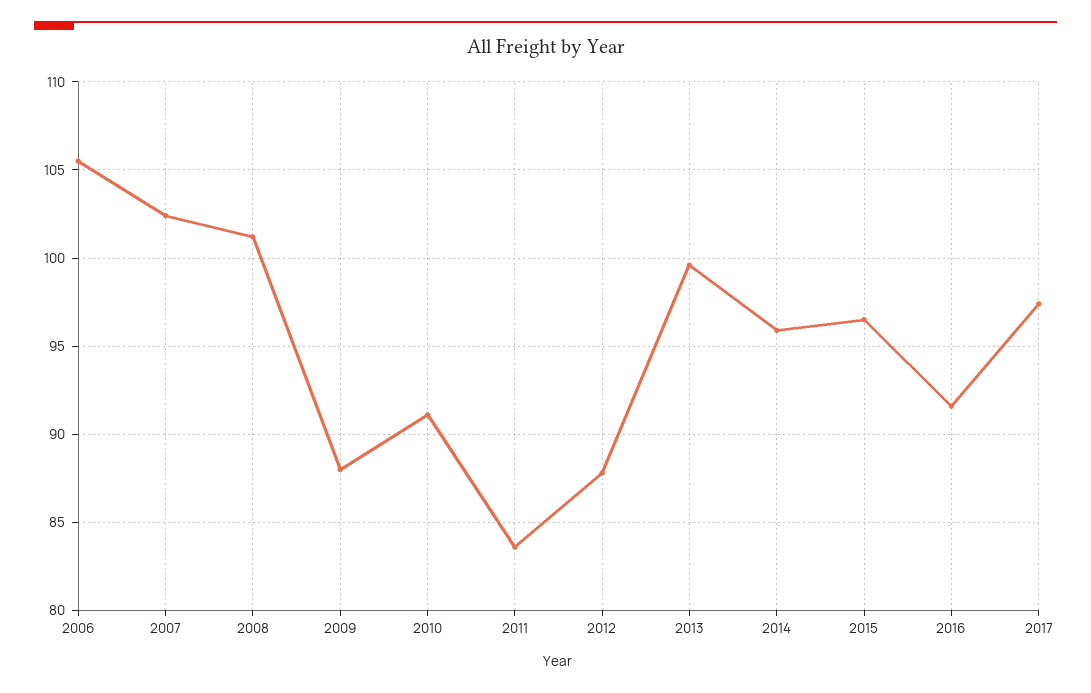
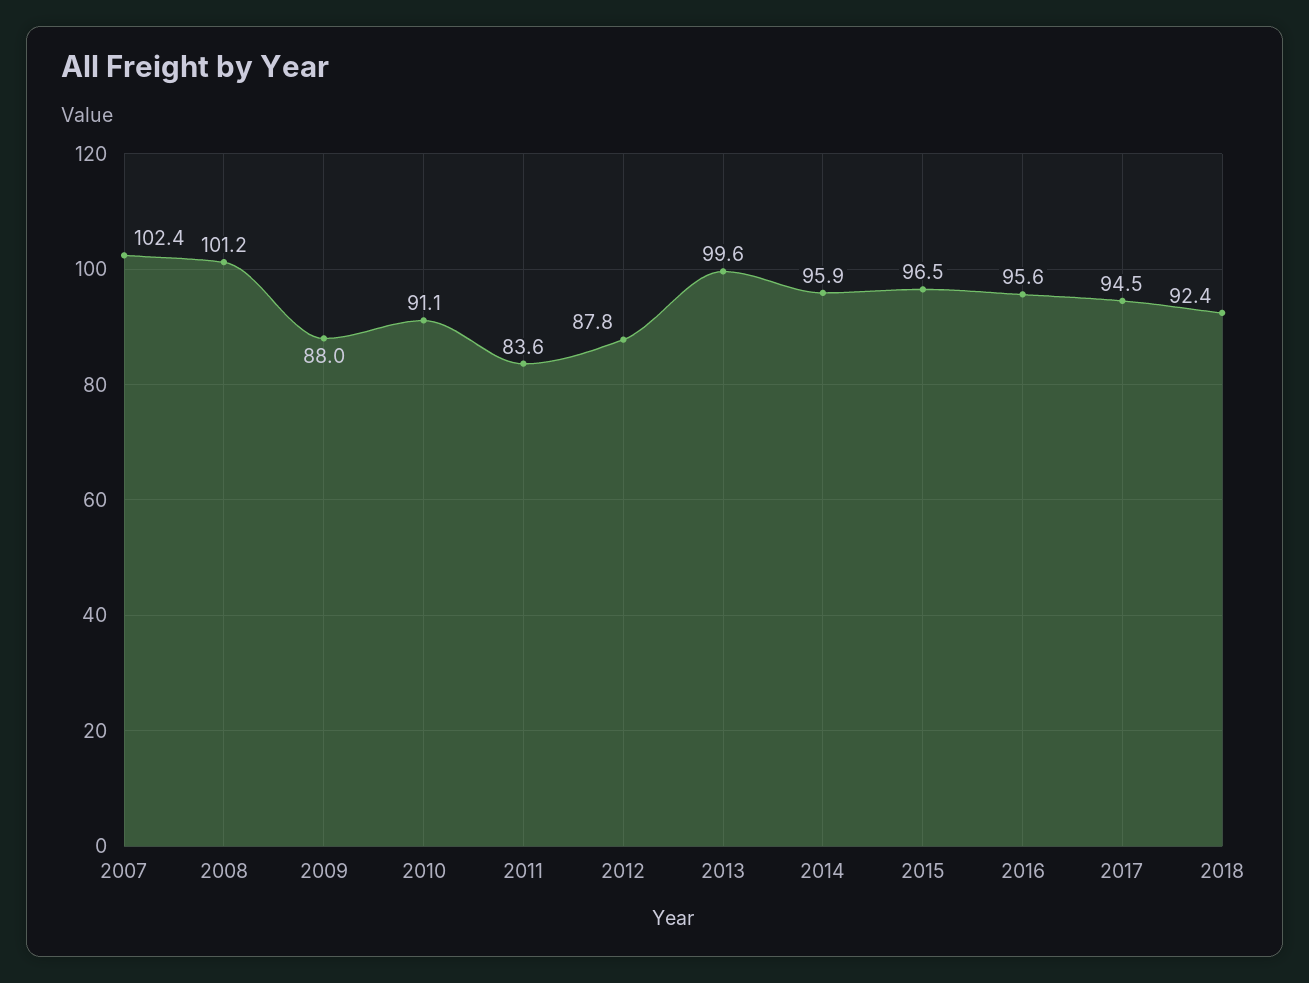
2006: 105.5 -> none
2016: 91.5 -> 95.6
2017: 97.5 -> 94.5
2018: none -> 92.4

